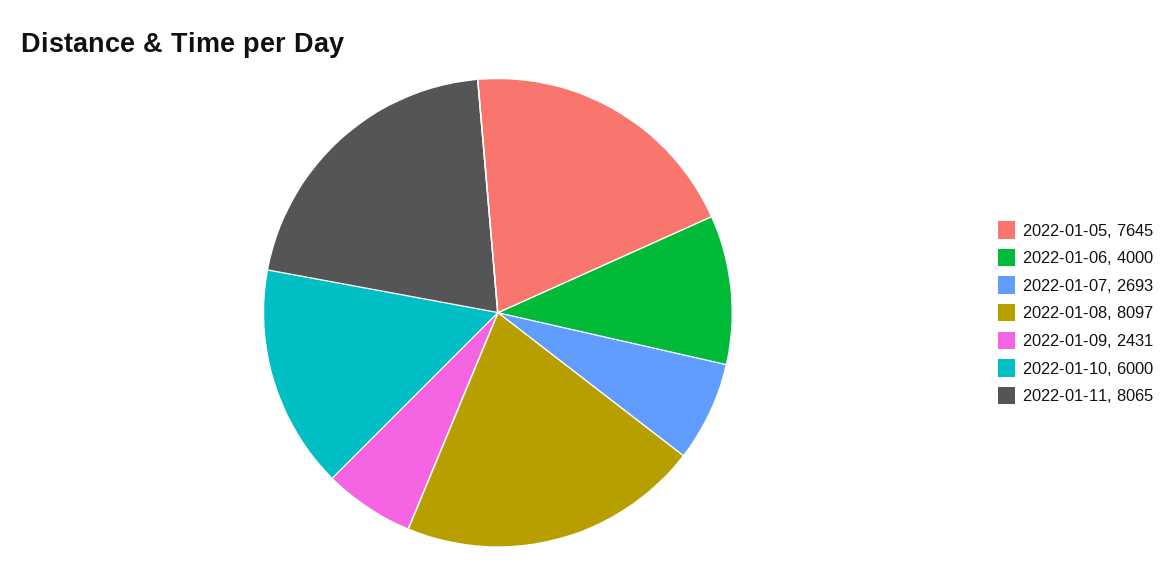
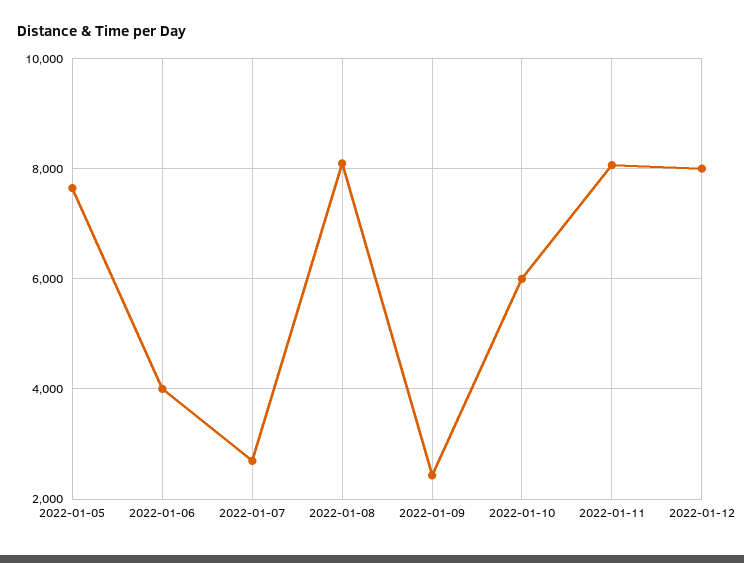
2022-01-12: none -> 8000

